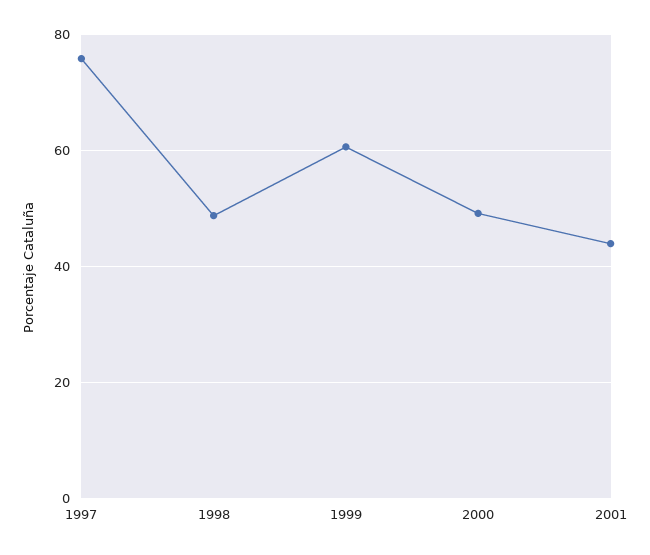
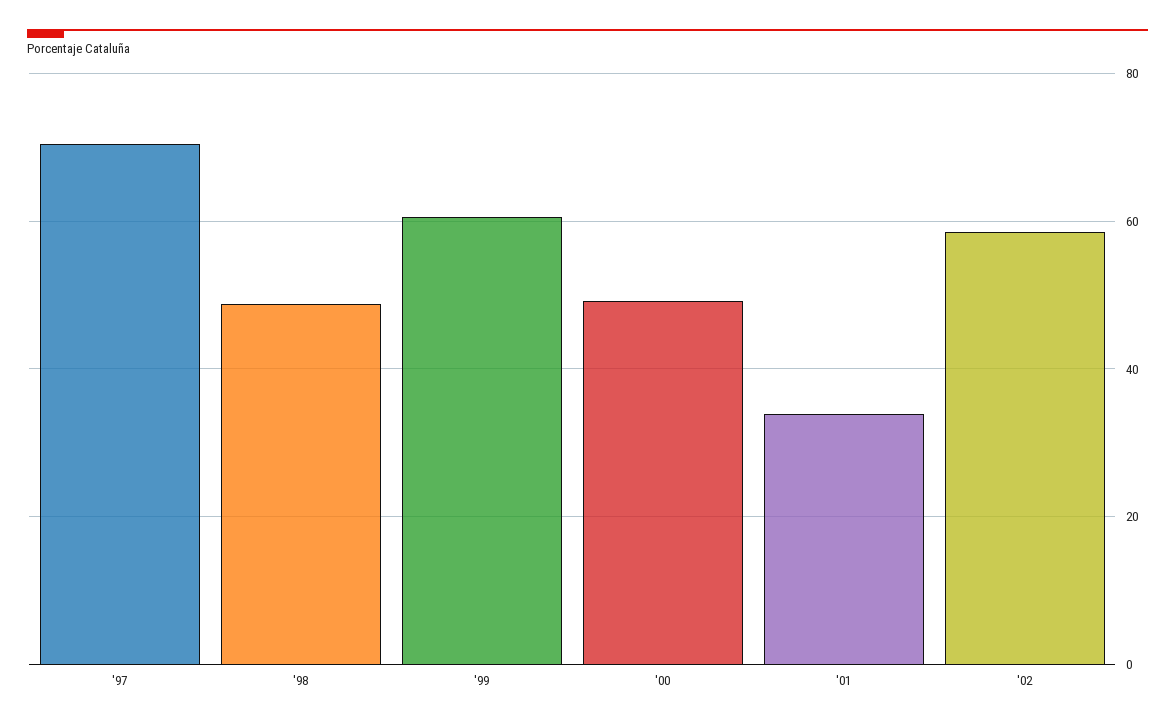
1997: 76 -> 70
2001: 44 -> 34
'02: none -> 58

